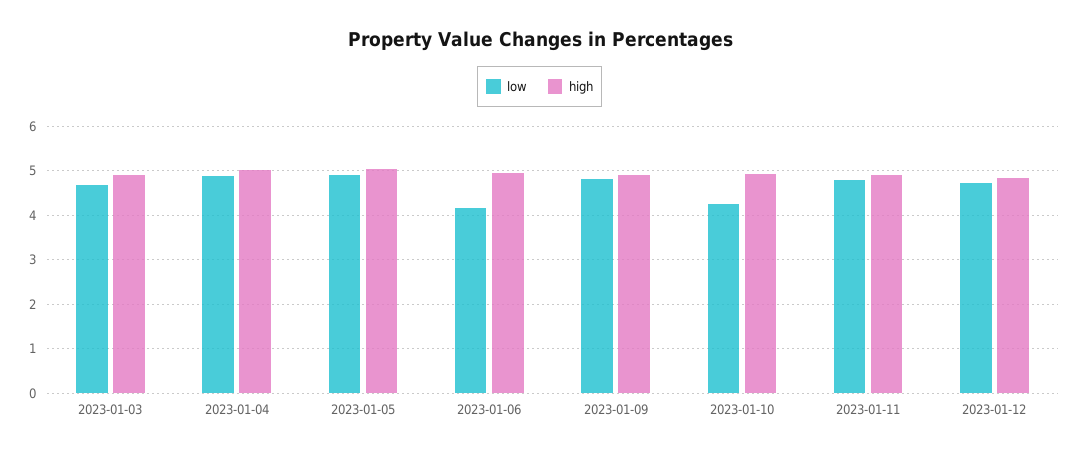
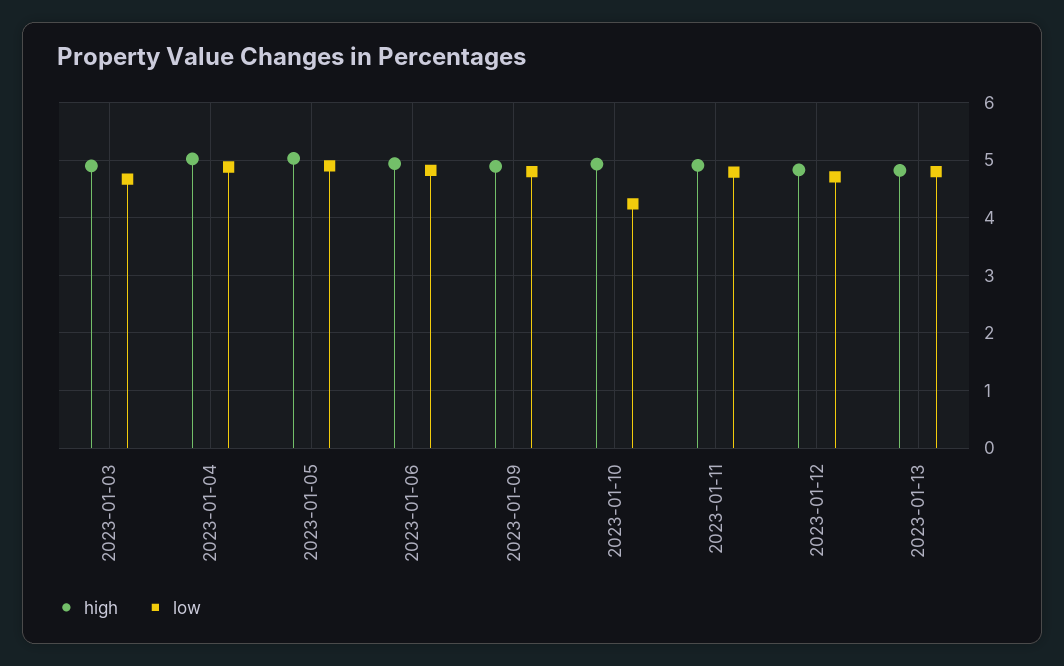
low, 2023-01-06: 4.2 -> 4.8
high, 2023-01-13: none -> 4.8
low, 2023-01-13: none -> 4.8

